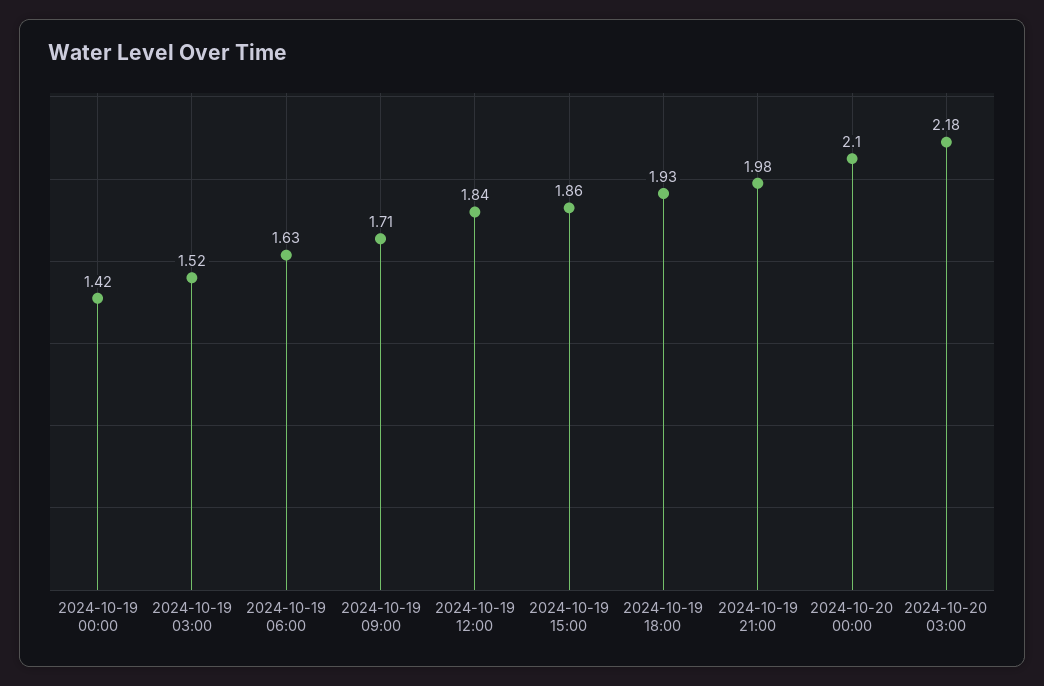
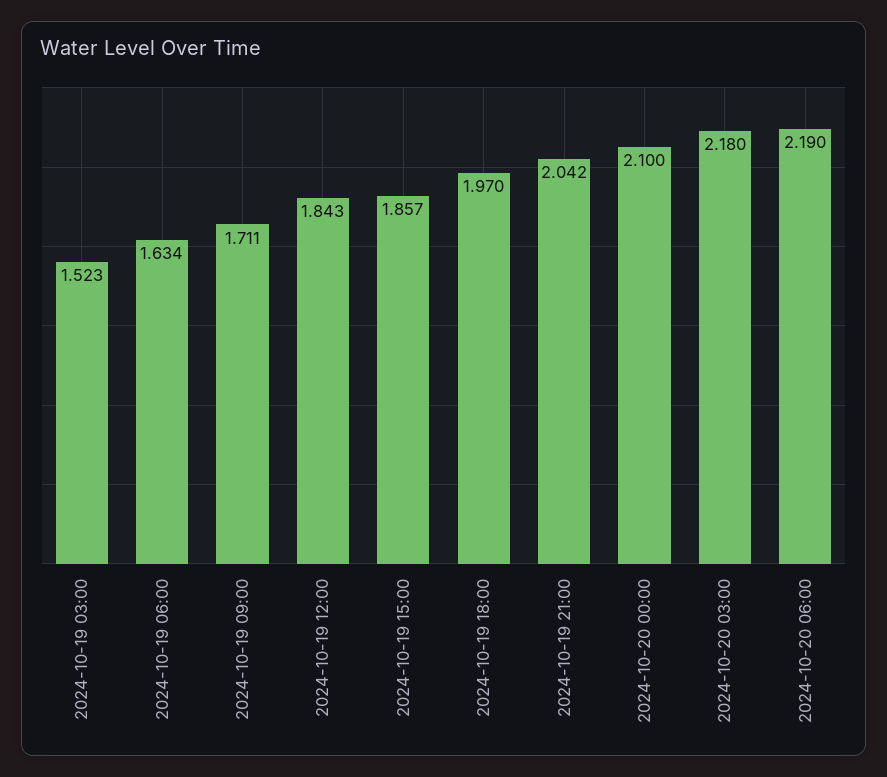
2024-10-19 00:00: 1.42 -> none
2024-10-19 18:00: 1.93 -> 1.97
2024-10-19 21:00: 1.98 -> 2.042
2024-10-20 06:00: none -> 2.19

